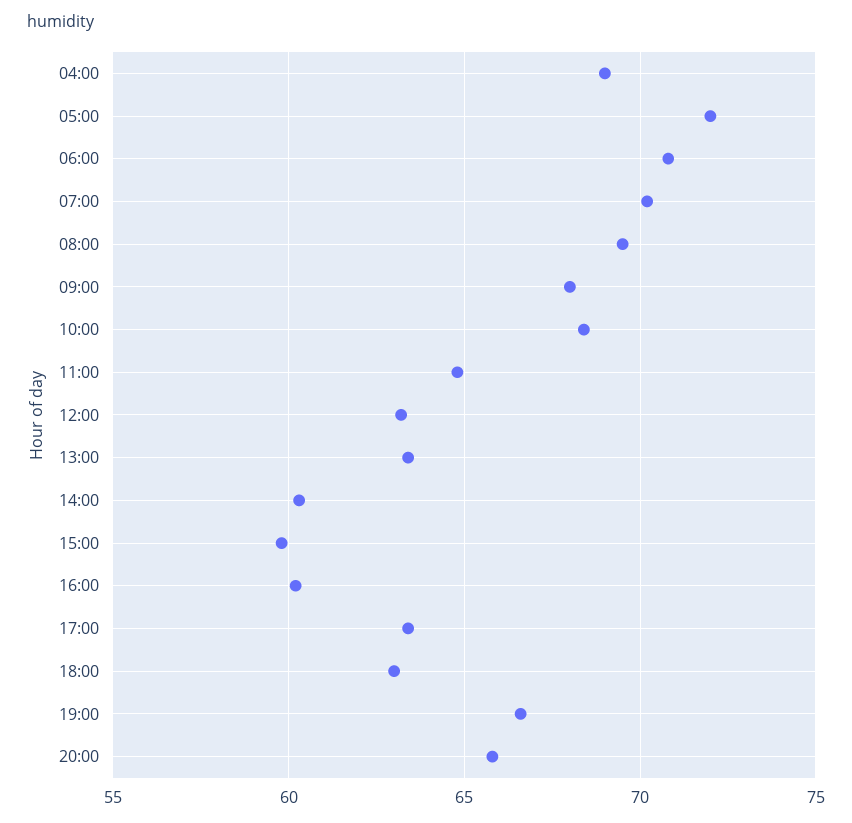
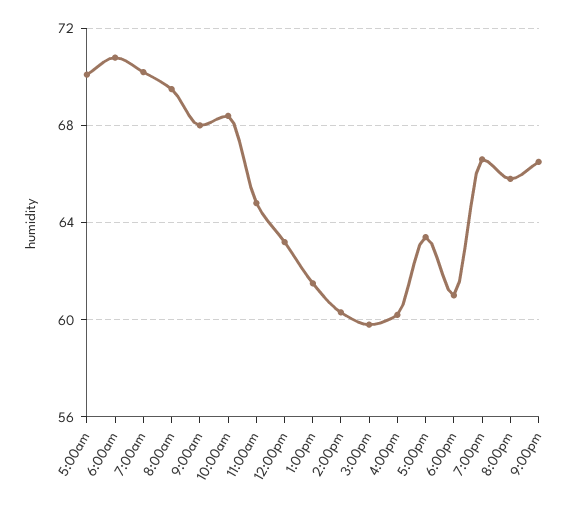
04:00: 69 -> none
05:00: 72 -> 70
13:00: 63.5 -> 61.5
18:00: 63 -> 61
9:00pm: none -> 66.5

